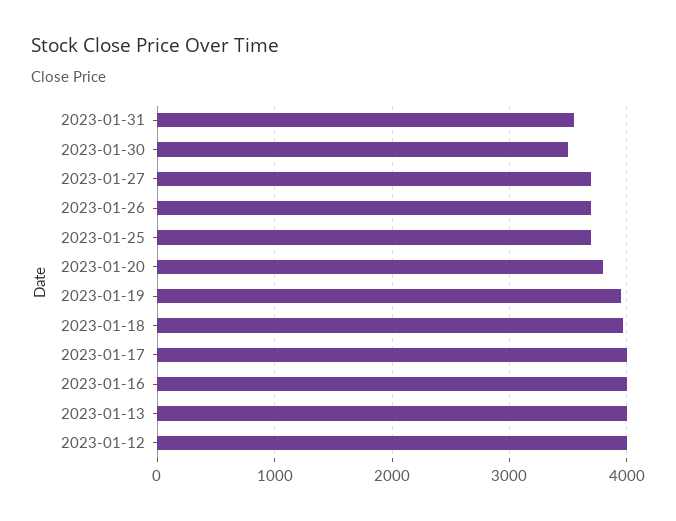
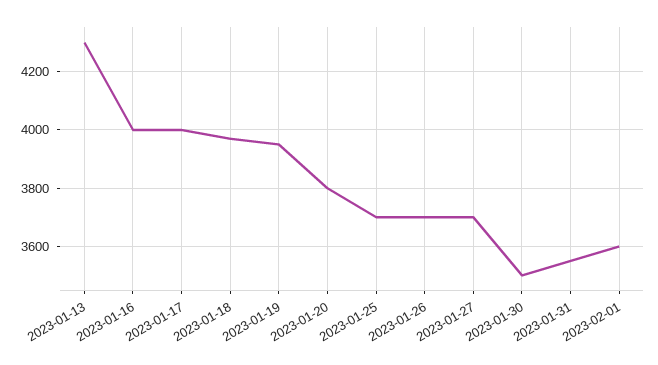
2023-01-13: 4000 -> 4300
2023-01-12: 4000 -> none
2023-02-01: none -> 3600

